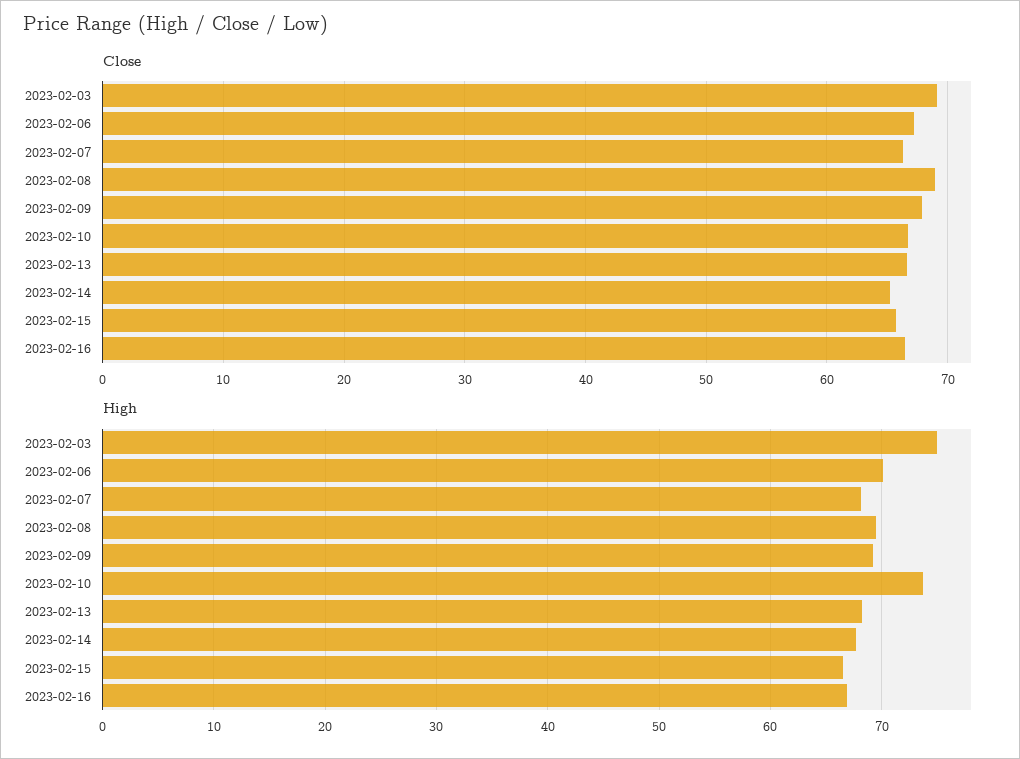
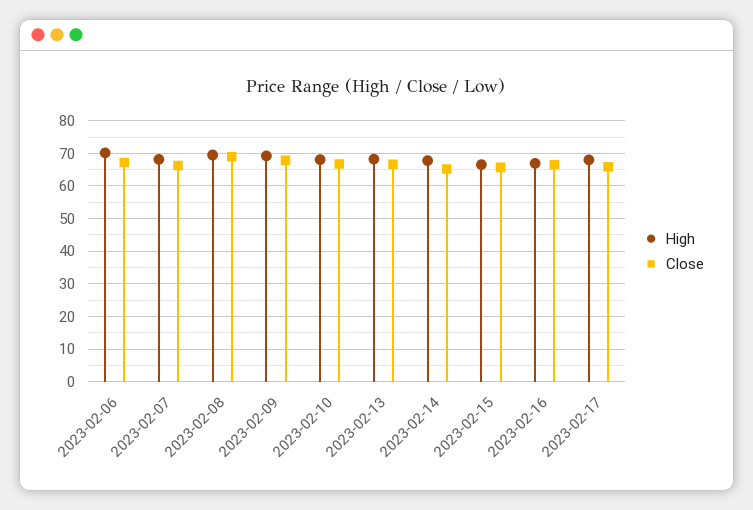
Close, 2023-02-03: 69 -> none
High, 2023-02-03: 75 -> none
High, 2023-02-10: 74 -> 68
High, 2023-02-17: none -> 68
Close, 2023-02-17: none -> 66

